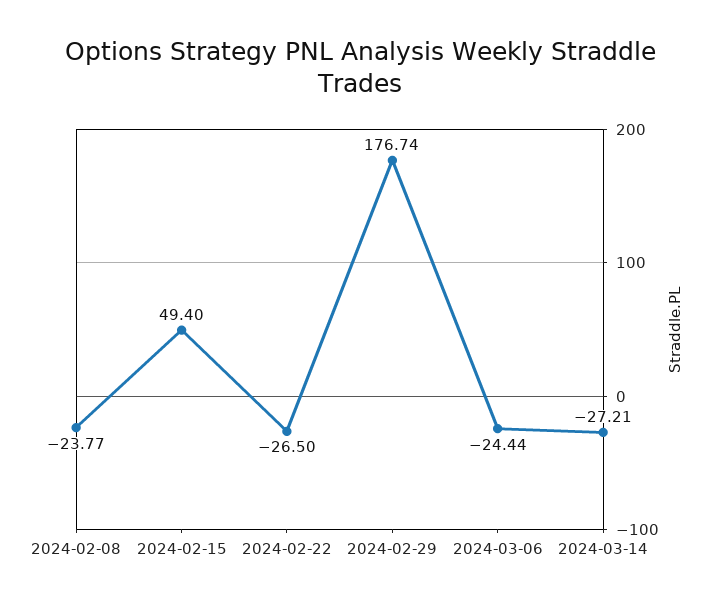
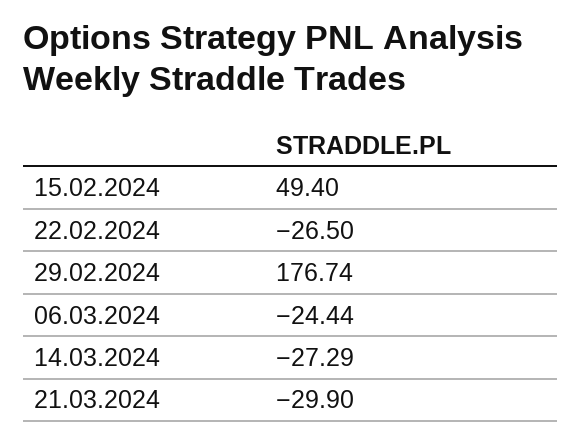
2024-02-08: -23.77 -> none
2024-03-14: -27.21 -> -27.29
21.03.2024: none -> -29.9

